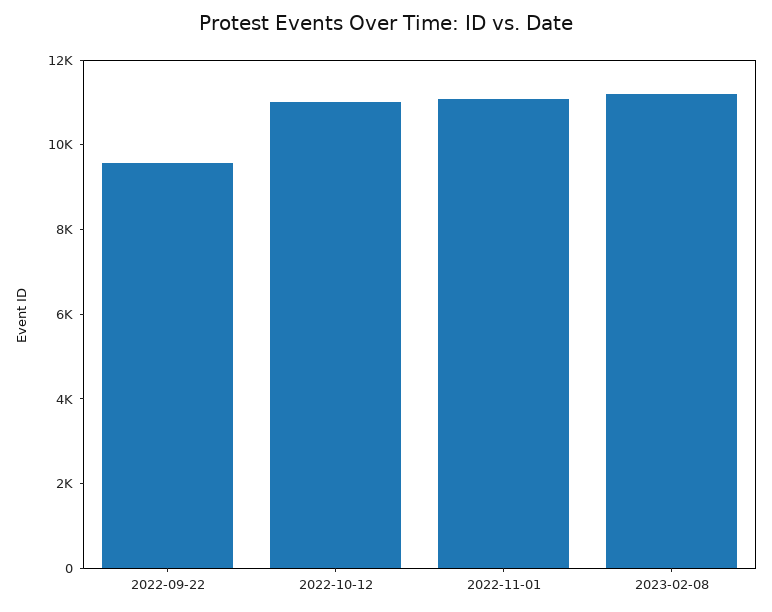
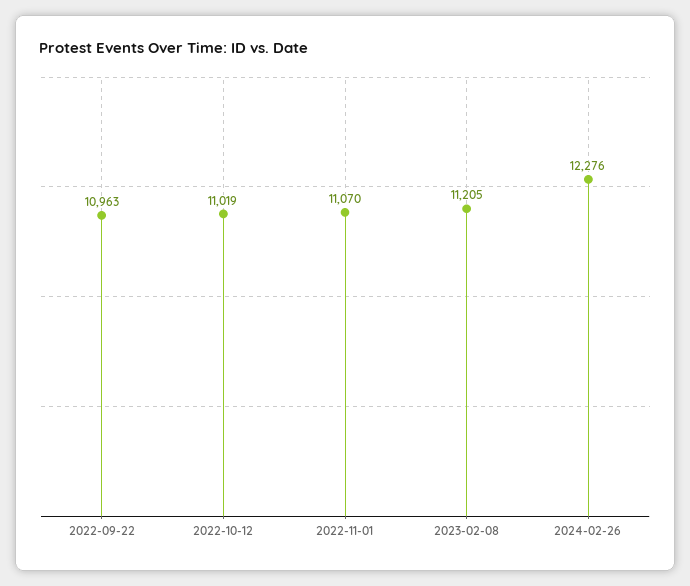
2022-09-22: 9500 -> 10963
2024-02-26: none -> 12276

